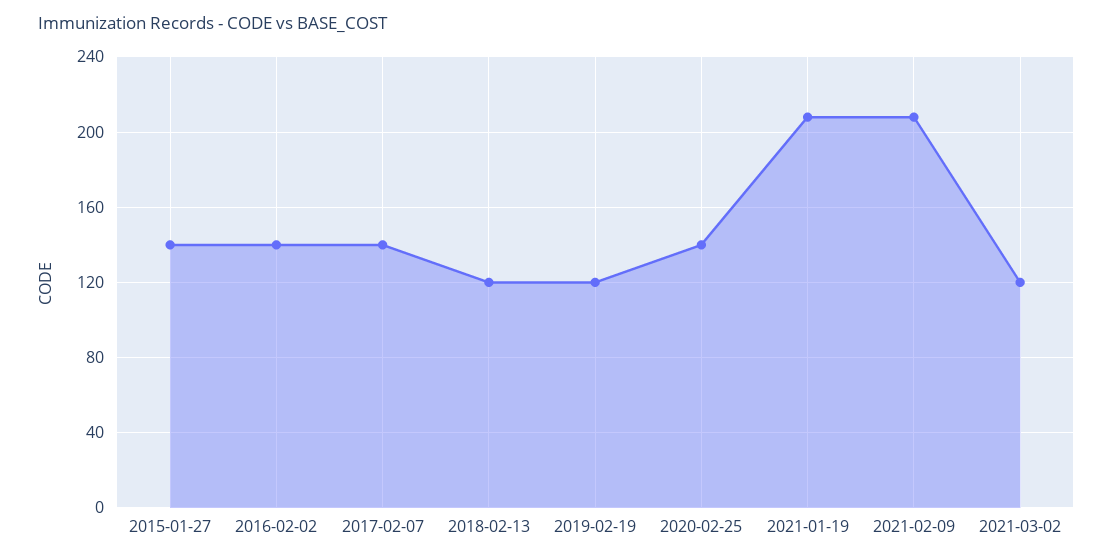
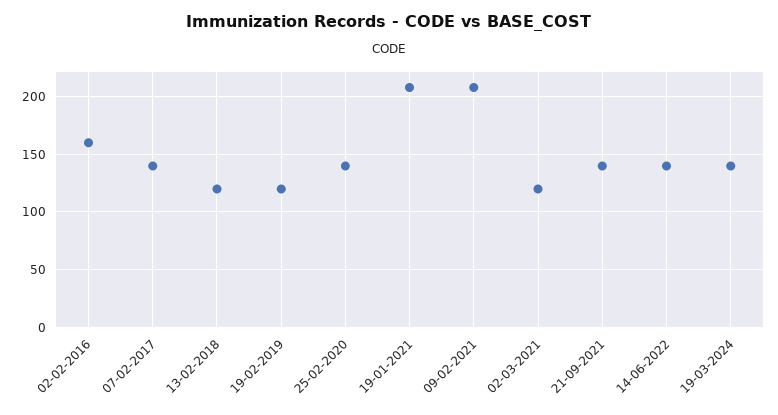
2015-01-27: 140 -> none
2016-02-02: 140 -> 160
21-09-2021: none -> 140
14-06-2022: none -> 140
19-03-2024: none -> 140

